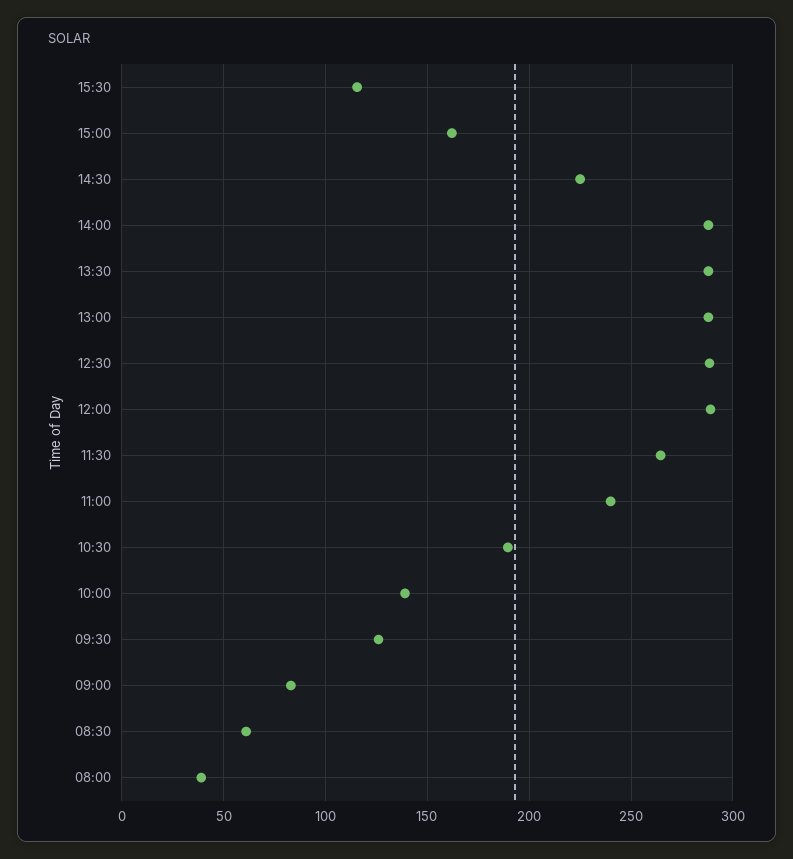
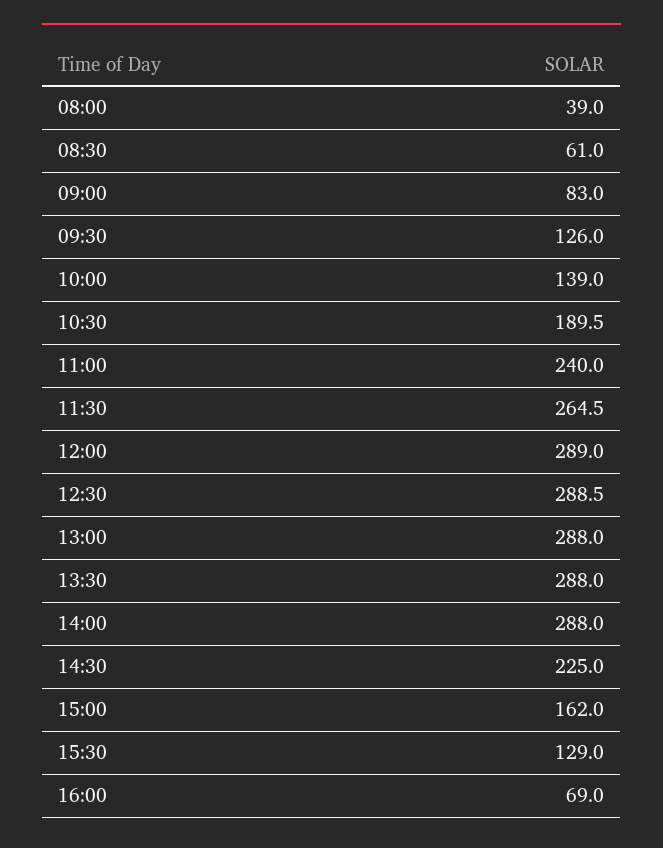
15:30: 115 -> 129
16:00: none -> 69

